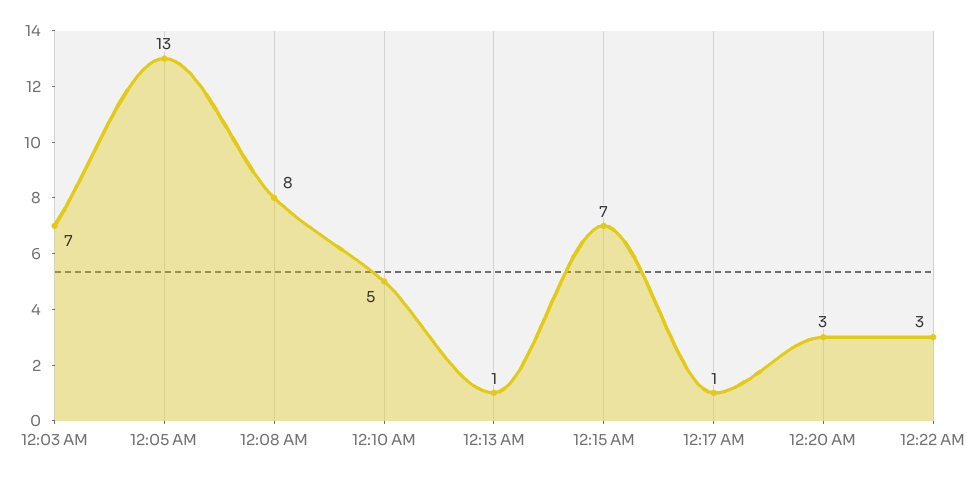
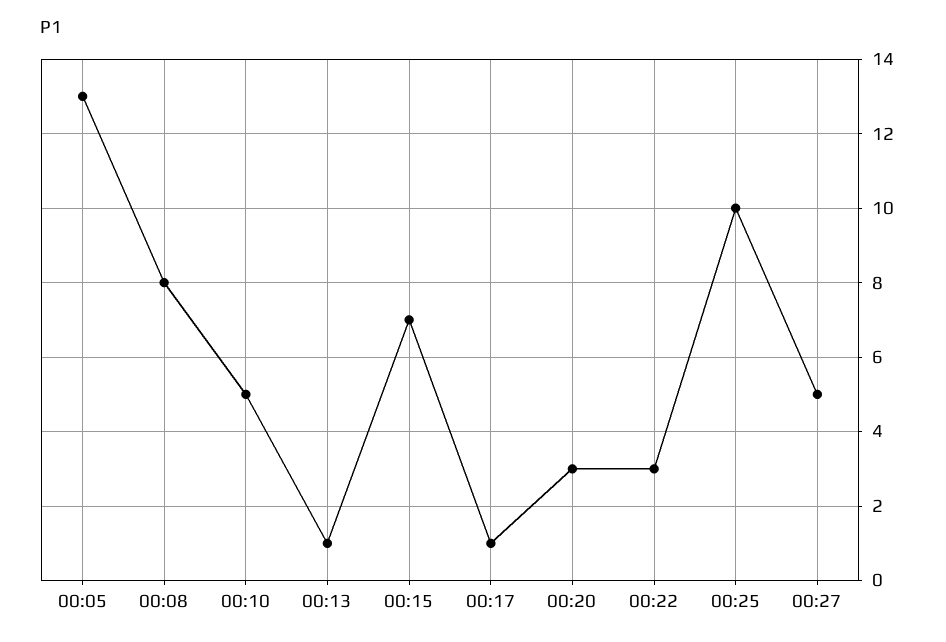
12:03 AM: 7 -> none
00:25: none -> 10
00:27: none -> 5

